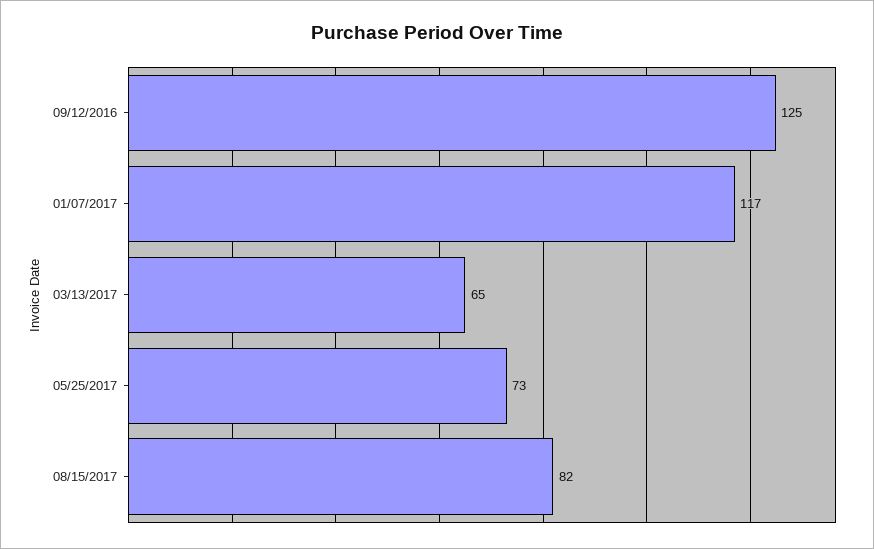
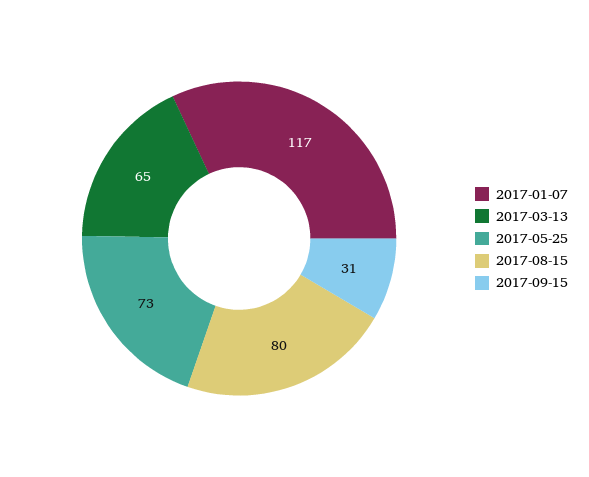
09/12/2016: 125 -> none
08/15/2017: 82 -> 80
2017-09-15: none -> 31

